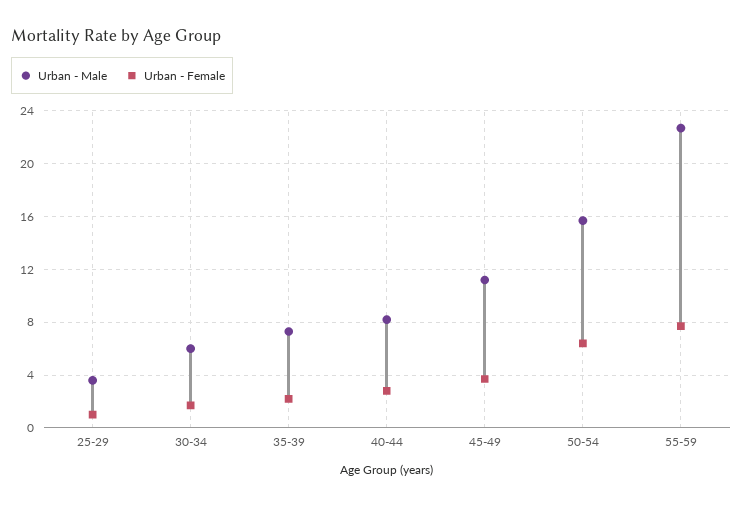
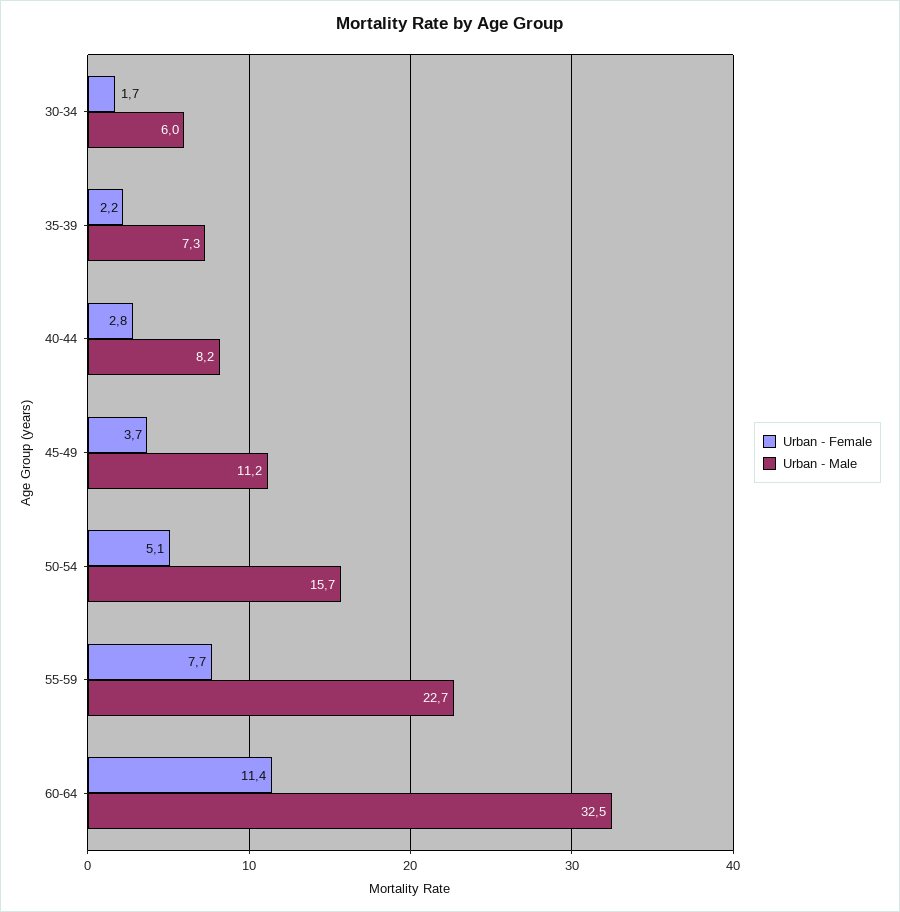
Urban - Male, 25-29: 3.5 -> none
Urban - Female, 25-29: 1 -> none
Urban - Female, 50-54: 6.5 -> 5.1
Urban - Female, 60-64: none -> 11.4
Urban - Male, 60-64: none -> 32.5

